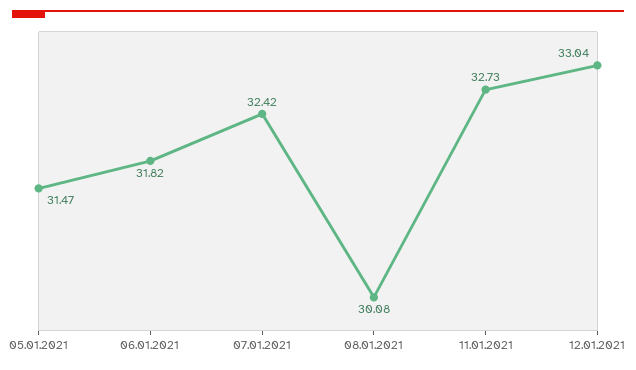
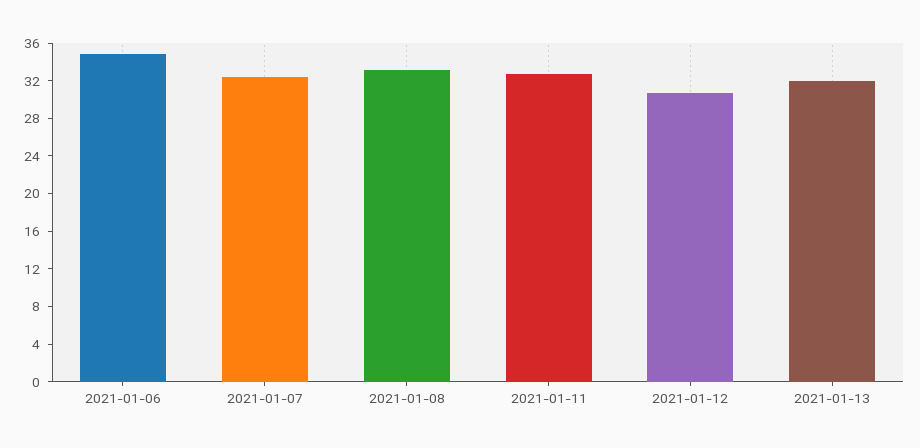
05.01.2021: 31.47 -> none
06.01.2021: 31.82 -> 35
08.01.2021: 30.08 -> 33
12.01.2021: 33.04 -> 31
2021-01-13: none -> 32

